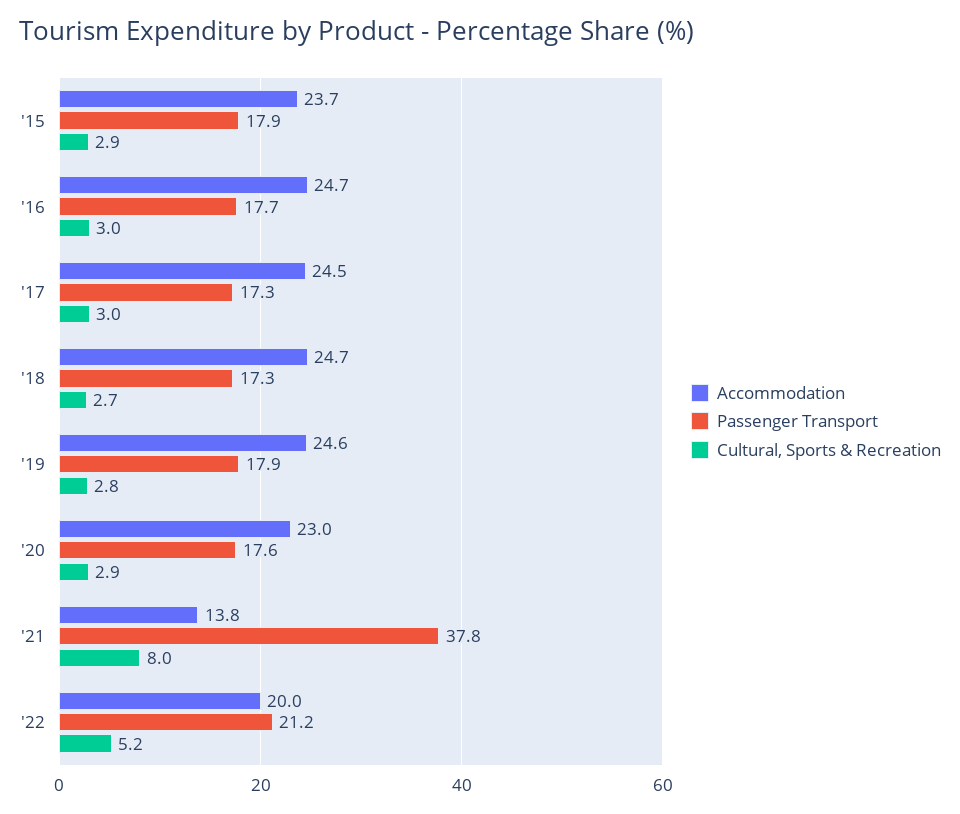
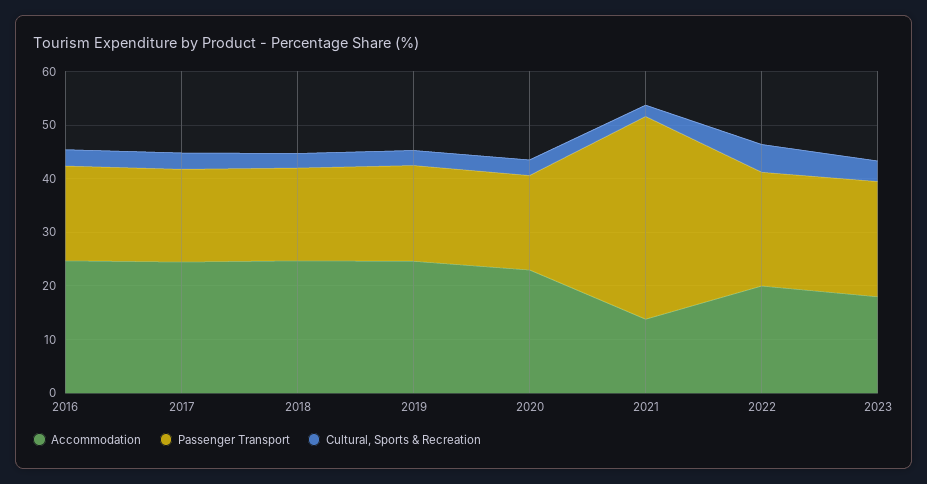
Accommodation, '15: 23.7 -> none
Passenger Transport, '15: 17.9 -> none
Cultural, Sports & Recreation, '15: 2.9 -> none
Cultural, Sports & Recreation, '21: 8 -> 2
Accommodation, 2023: none -> 18
Passenger Transport, 2023: none -> 22
Cultural, Sports & Recreation, 2023: none -> 4

